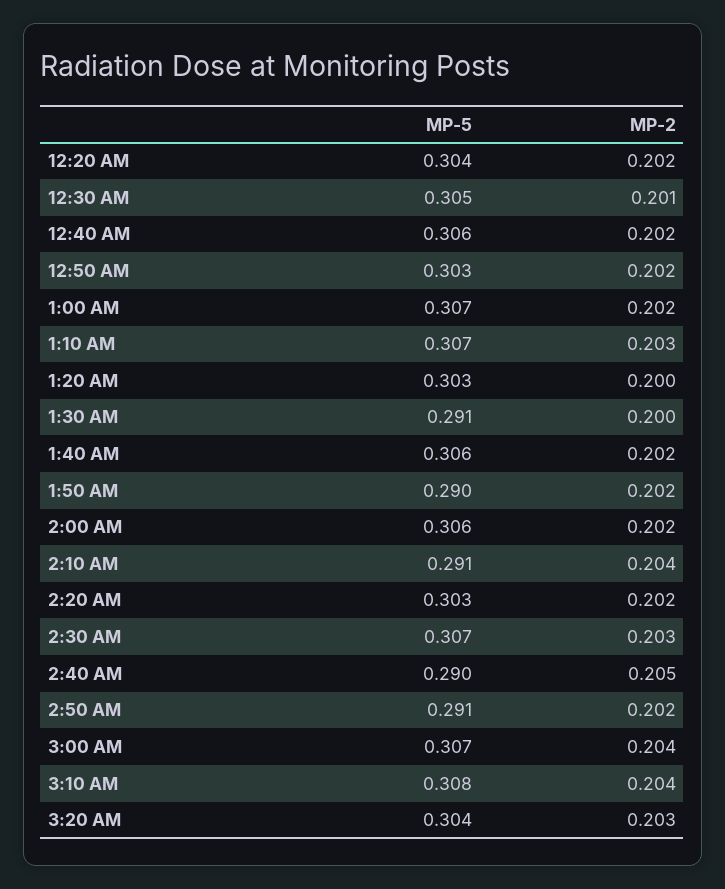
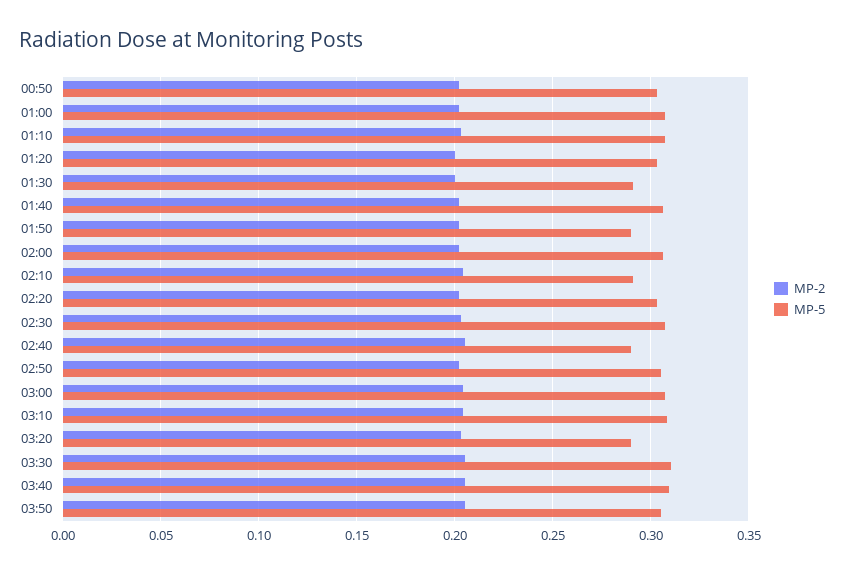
MP-5, 12:20 AM: 0.304 -> none
MP-2, 12:20 AM: 0.202 -> none
MP-5, 12:30 AM: 0.305 -> none
MP-2, 12:30 AM: 0.201 -> none
MP-5, 12:40 AM: 0.306 -> none
MP-2, 12:40 AM: 0.202 -> none
MP-5, 2:50 AM: 0.291 -> 0.305
MP-5, 3:20 AM: 0.304 -> 0.29
MP-2, 03:30: none -> 0.205
MP-5, 03:30: none -> 0.31
MP-2, 03:40: none -> 0.205
MP-5, 03:40: none -> 0.31
MP-2, 03:50: none -> 0.205
MP-5, 03:50: none -> 0.305

